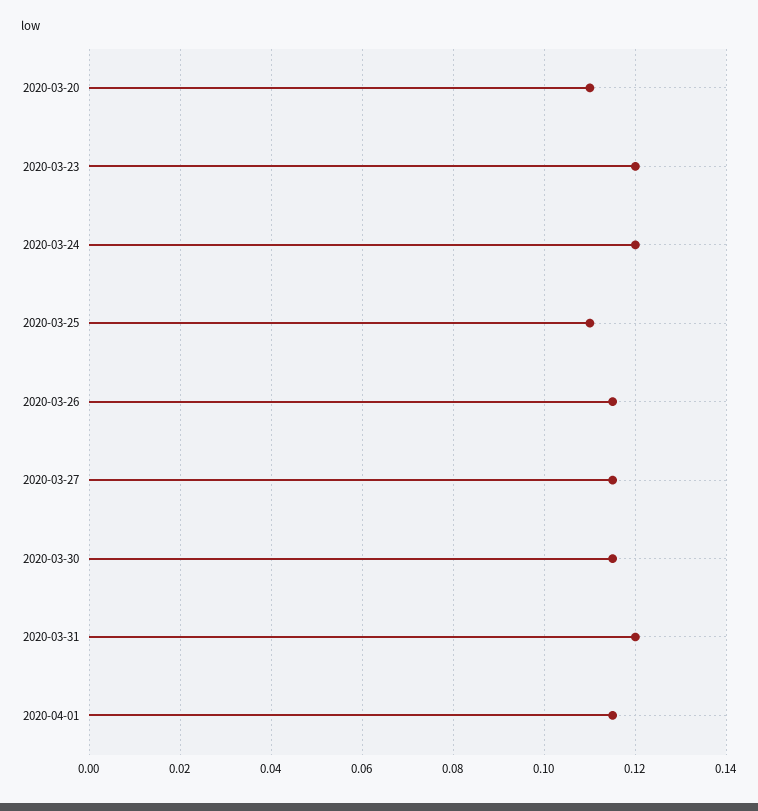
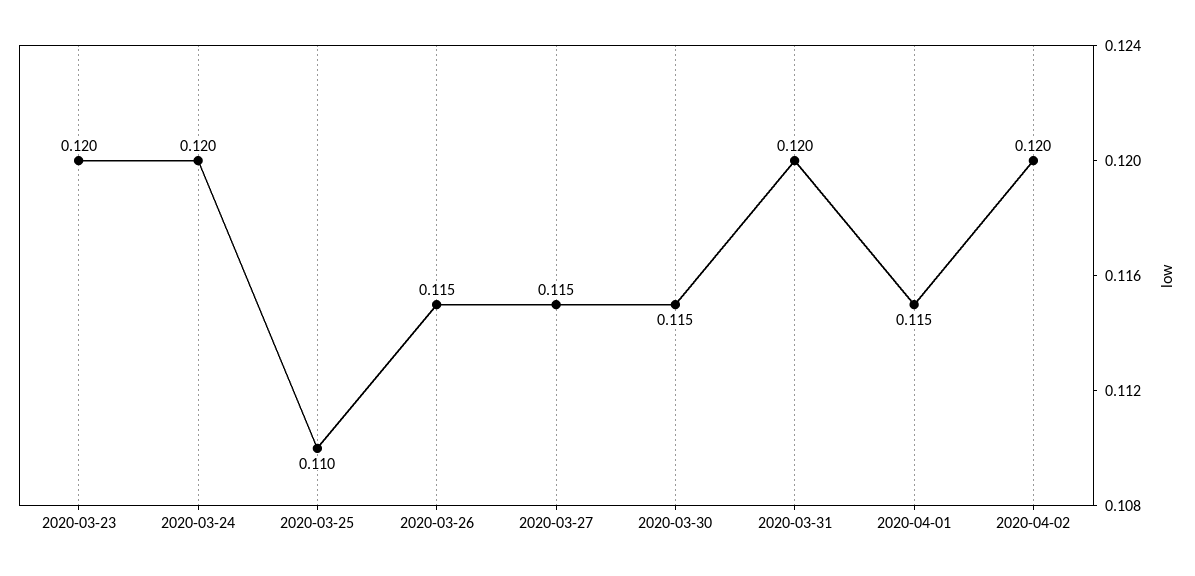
2020-03-20: 0.11 -> none
2020-04-02: none -> 0.12

